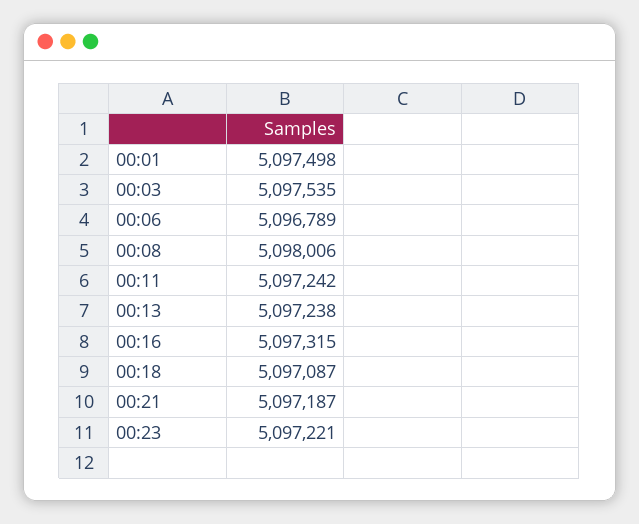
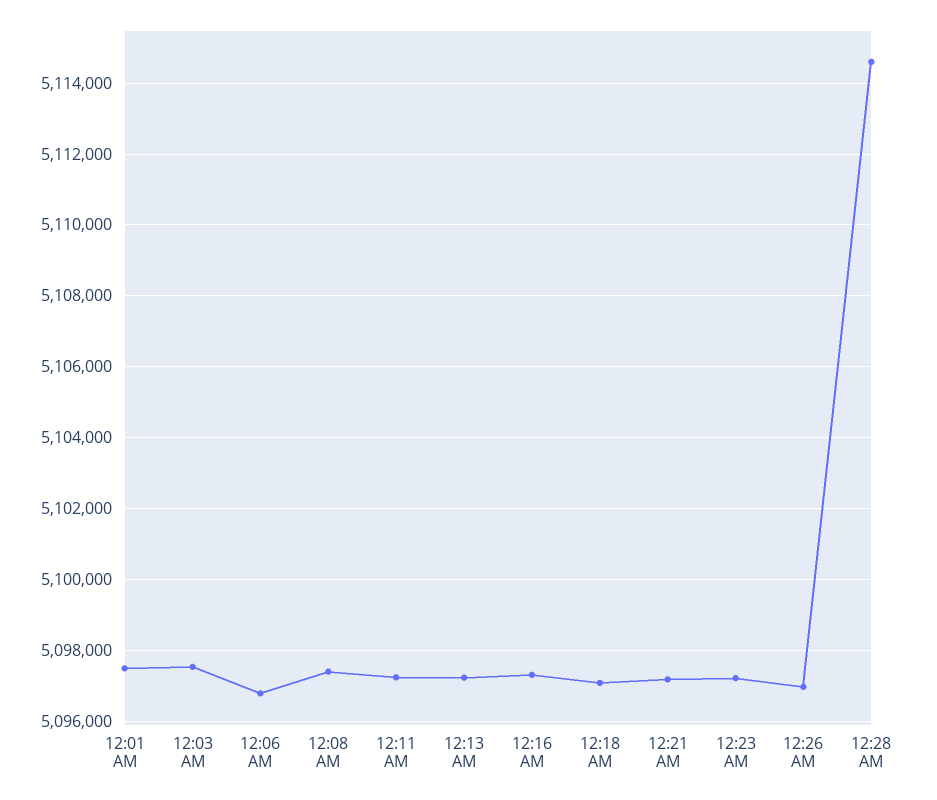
00:08: 5098006 -> 5097400
12:26 AM: none -> 5097000
12:28 AM: none -> 5114600

